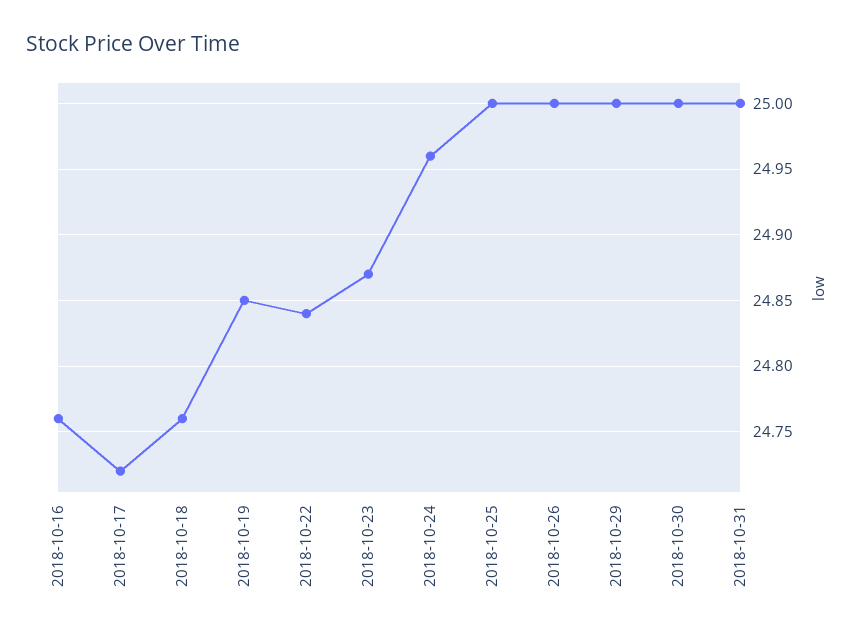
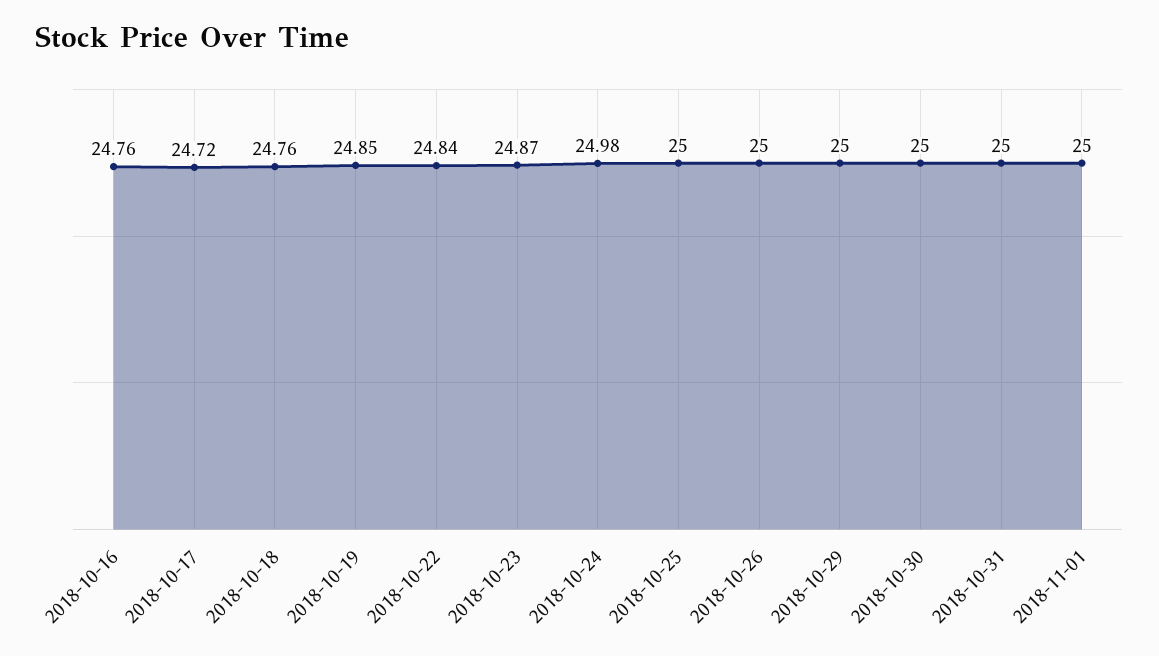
2018-10-24: 24.96 -> 24.98
2018-11-01: none -> 25

